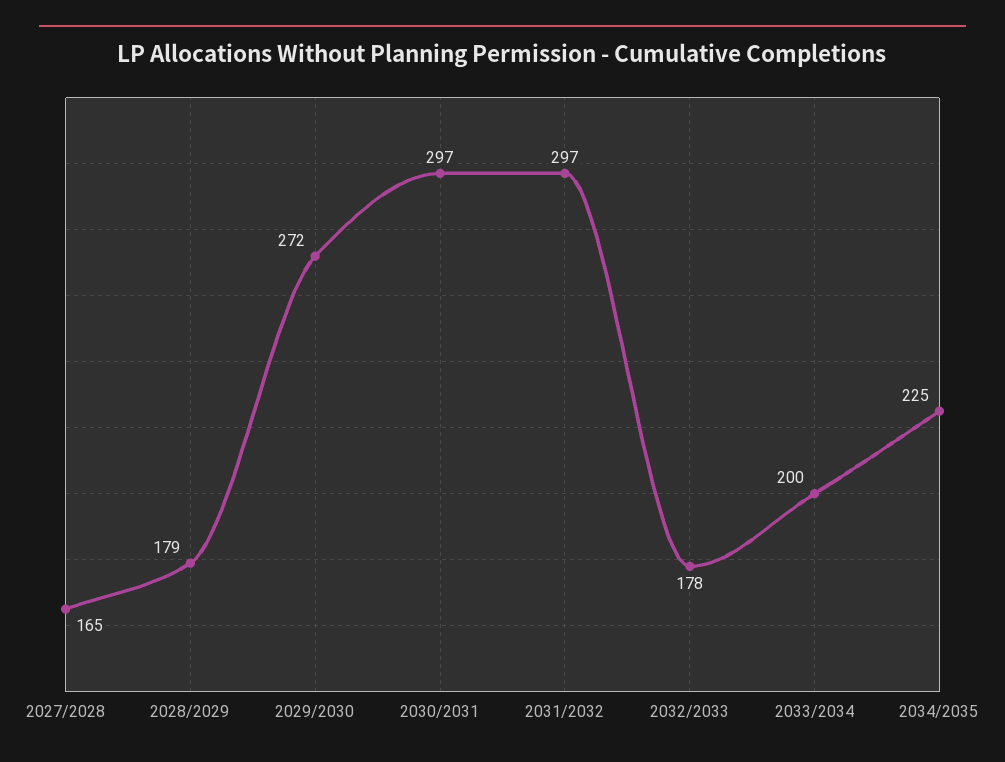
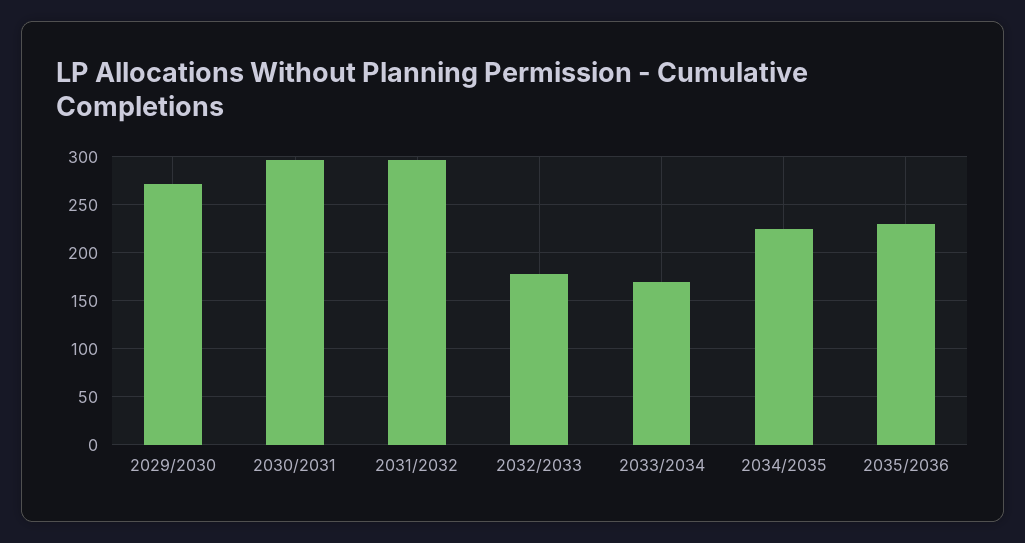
2027/2028: 165 -> none
2028/2029: 179 -> none
2033/2034: 200 -> 170
2035/2036: none -> 230

